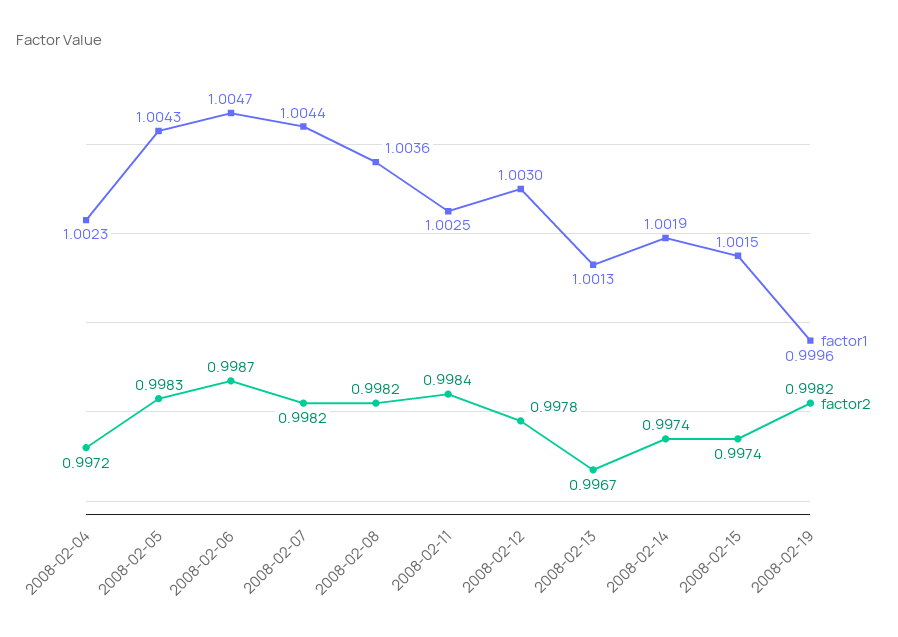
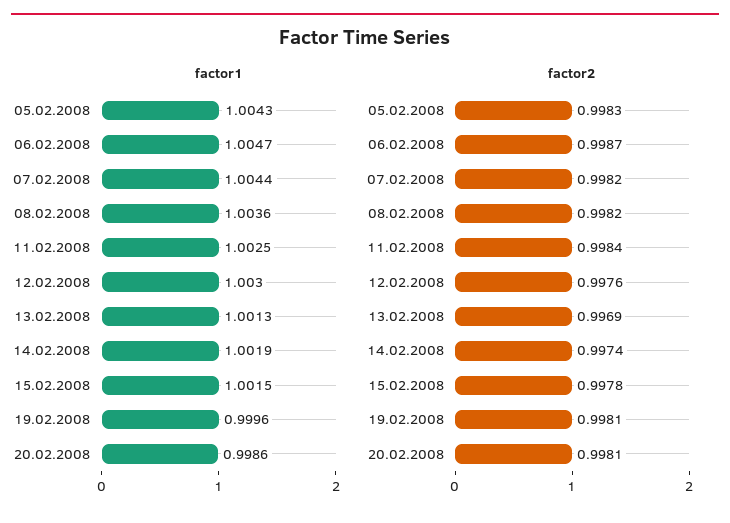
factor1, 2008-02-04: 1.0023 -> none
factor2, 2008-02-04: 0.9972 -> none
factor2, 2008-02-12: 0.9978 -> 0.9976
factor2, 2008-02-13: 0.9967 -> 0.9969
factor2, 2008-02-15: 0.9974 -> 0.9978
factor2, 2008-02-19: 0.9982 -> 0.9981
factor1, 20.02.2008: none -> 0.9986
factor2, 20.02.2008: none -> 0.9981

